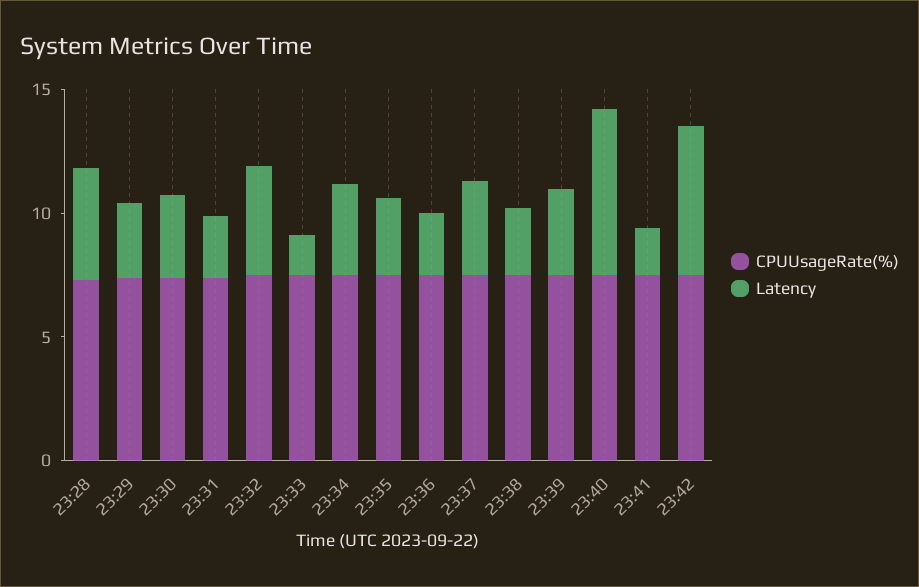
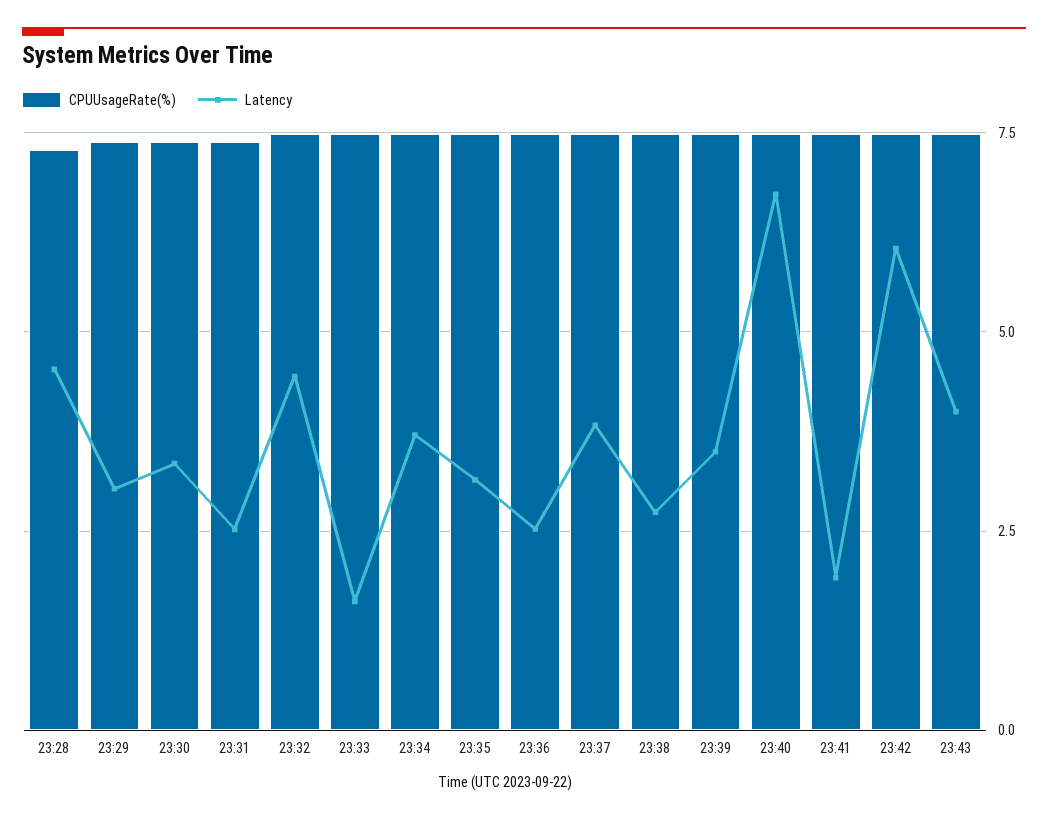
CPUUsageRate(%), 23:43: none -> 7.5
Latency, 23:43: none -> 4

